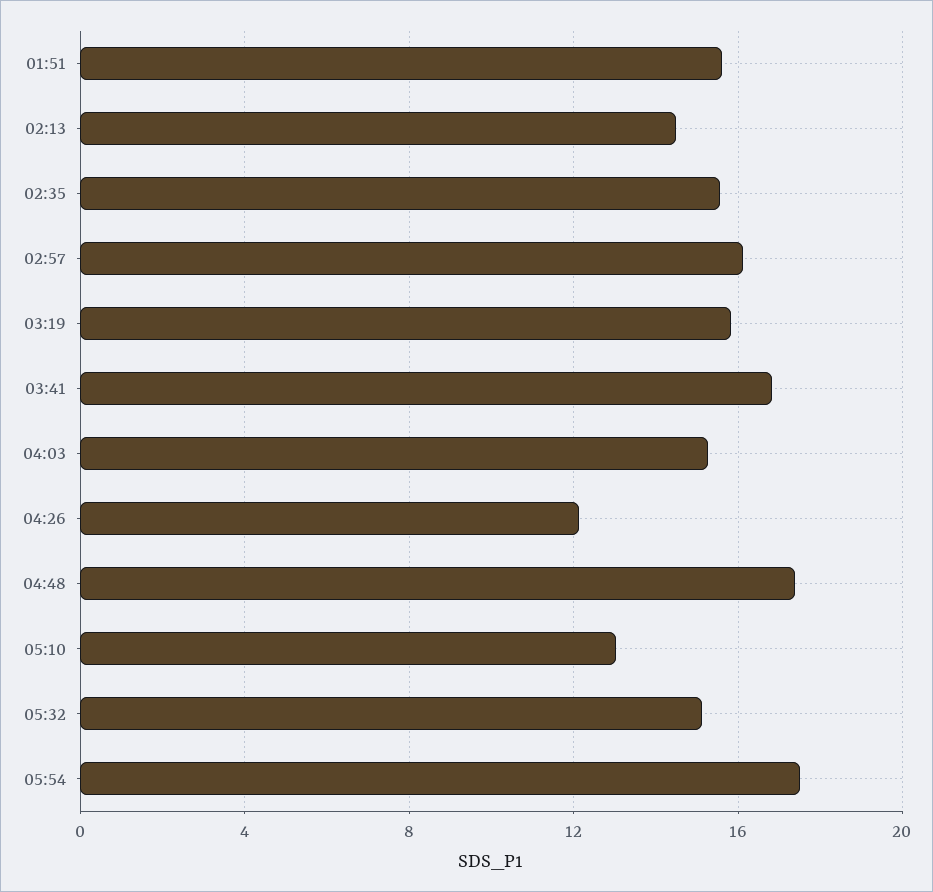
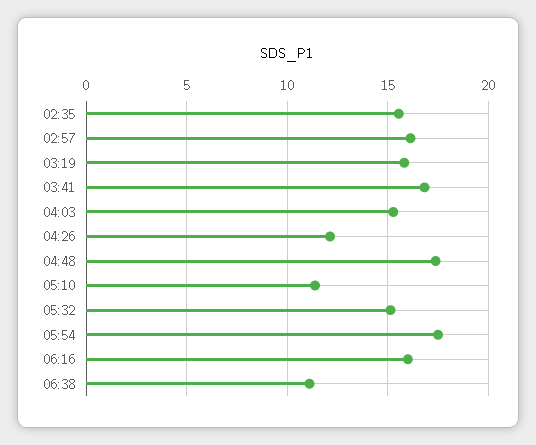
01:51: 15.5 -> none
02:13: 14.5 -> none
05:10: 13 -> 11.5
06:16: none -> 16
06:38: none -> 11

